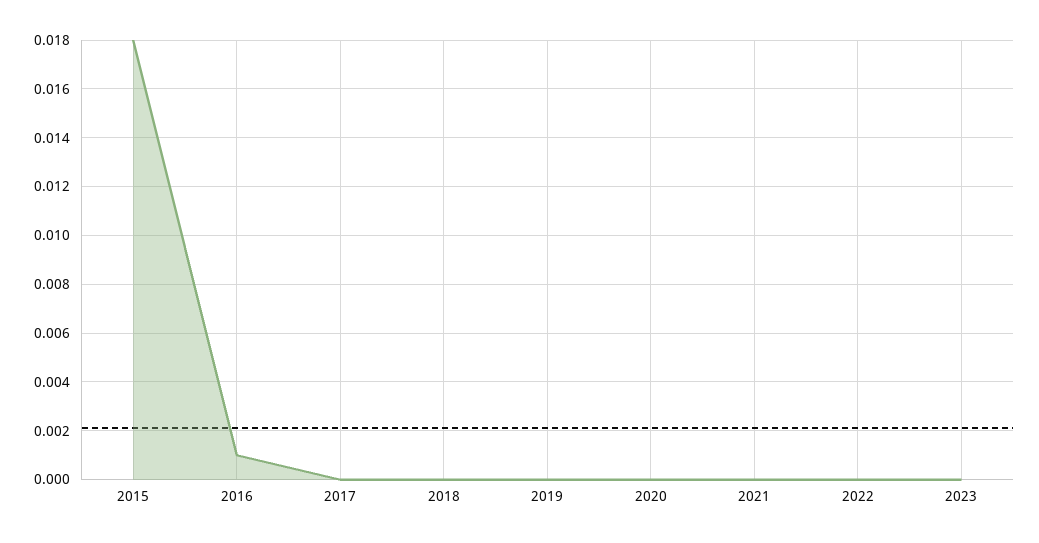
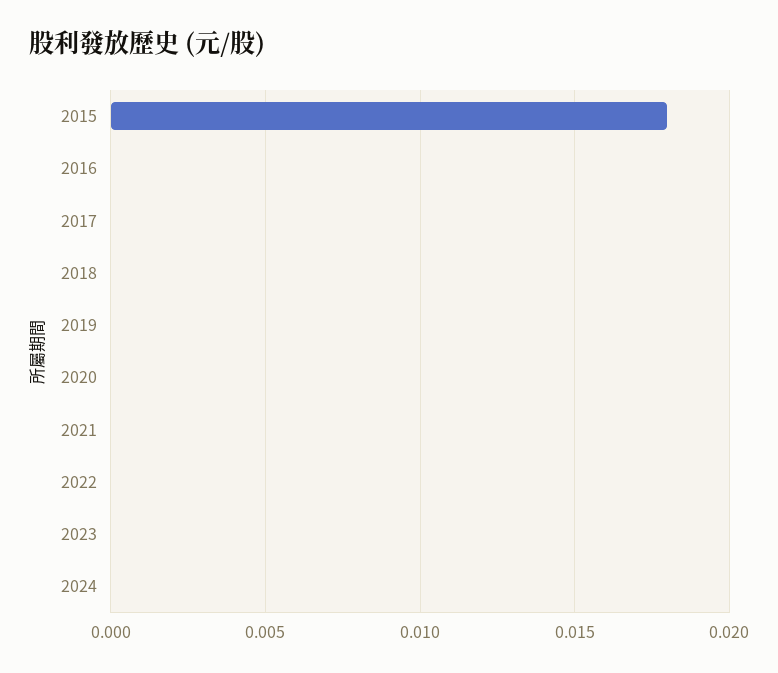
2016: 0.001 -> 0
2024: none -> 0

